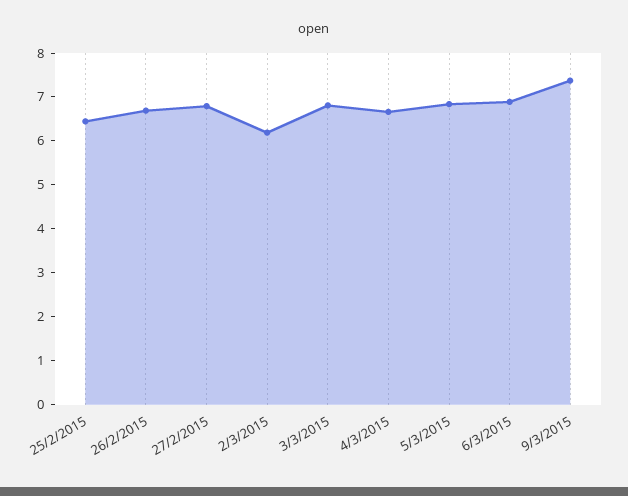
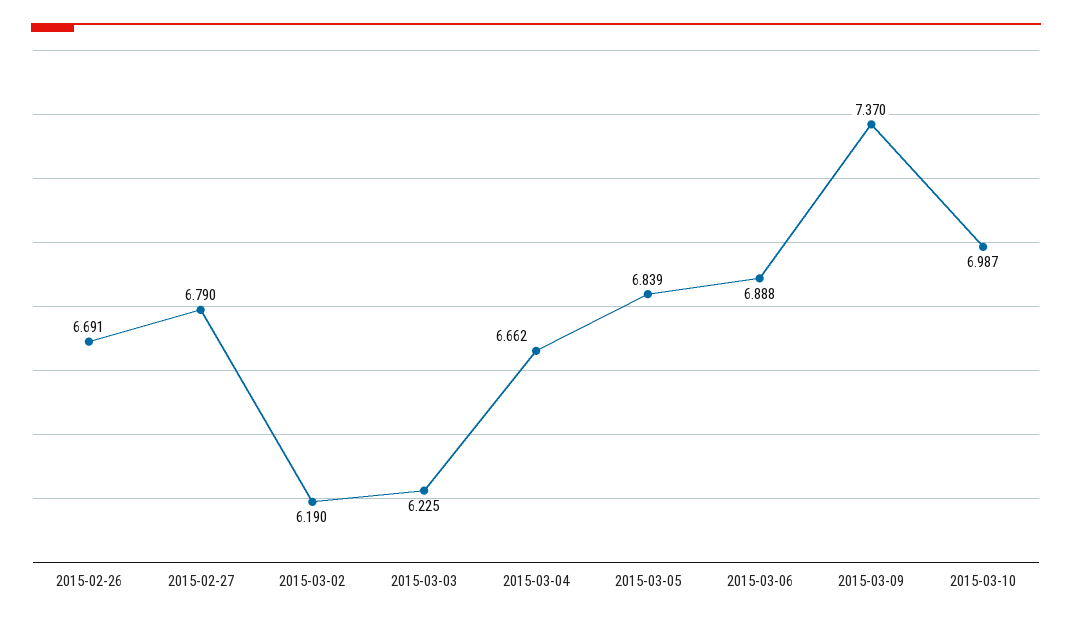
25/2/2015: 6.4 -> none
3/3/2015: 6.8 -> 6.225
2015-03-10: none -> 6.987

